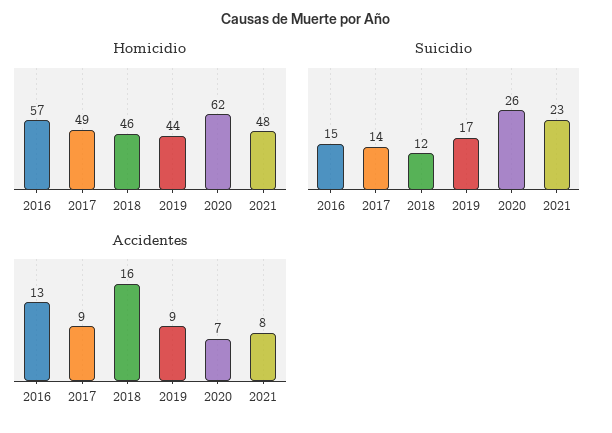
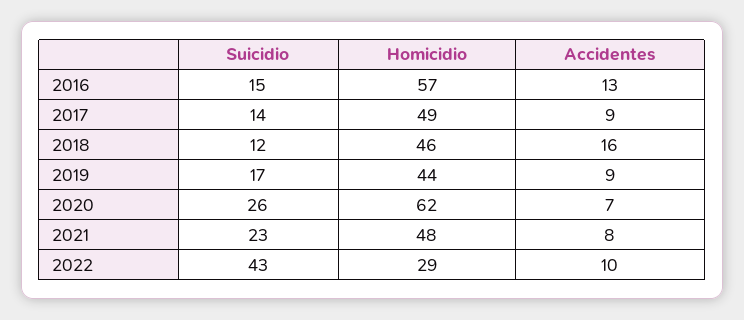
Suicidio, 2022: none -> 43
Homicidio, 2022: none -> 29
Accidentes, 2022: none -> 10

